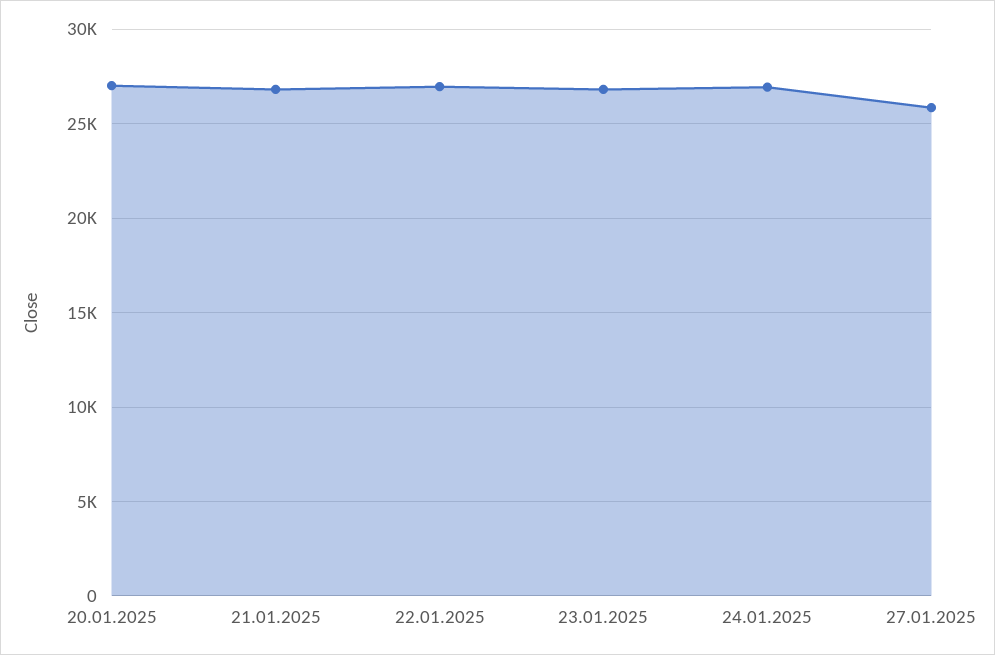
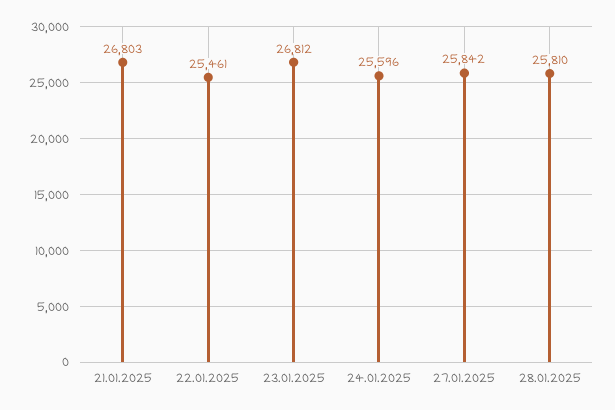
20.01.2025: 27000 -> none
22.01.2025: 27000 -> 25461
24.01.2025: 27000 -> 25596
28.01.2025: none -> 25810

